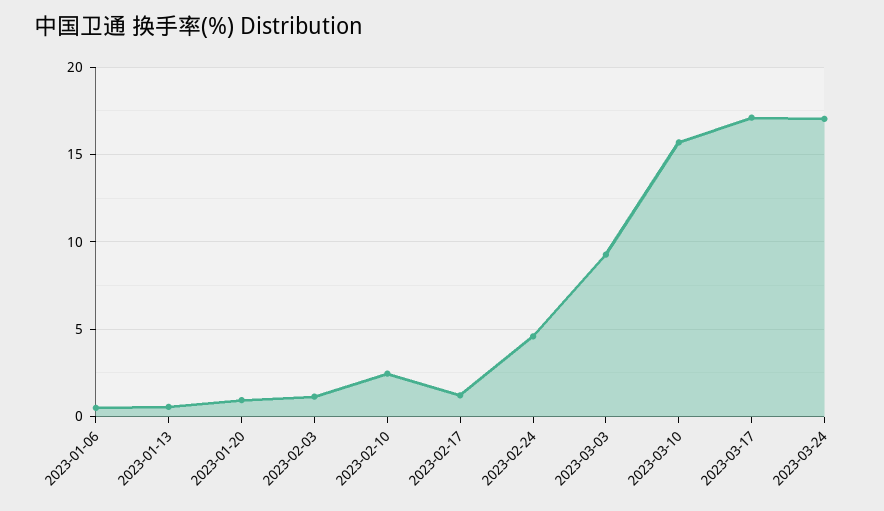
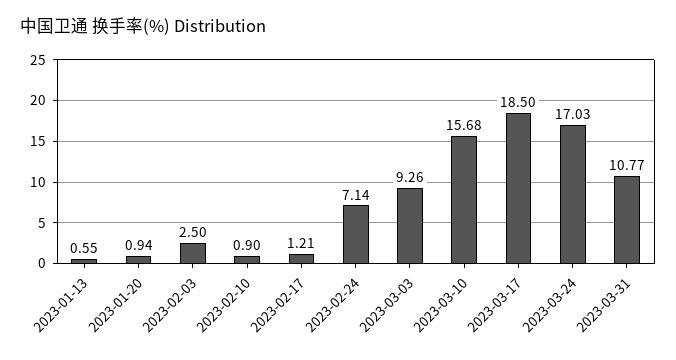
2023-01-06: 0.5 -> none
2023-02-03: 1 -> 2.5
2023-02-10: 2.5 -> 0.9
2023-02-24: 4.5 -> 7.14
2023-03-17: 17 -> 18.5
2023-03-31: none -> 10.77

